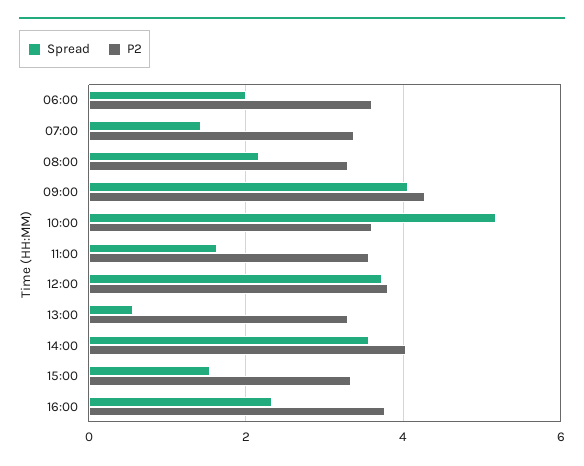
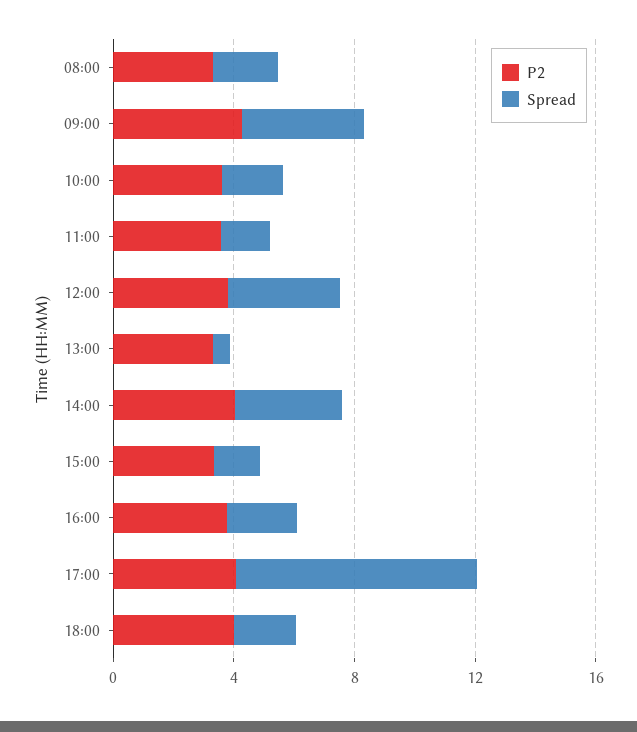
Spread, 06:00: 2 -> none
P2, 06:00: 3.6 -> none
Spread, 07:00: 1.4 -> none
P2, 07:00: 3.4 -> none
Spread, 10:00: 5.2 -> 2
P2, 17:00: none -> 4
Spread, 17:00: none -> 8
P2, 18:00: none -> 4
Spread, 18:00: none -> 2

